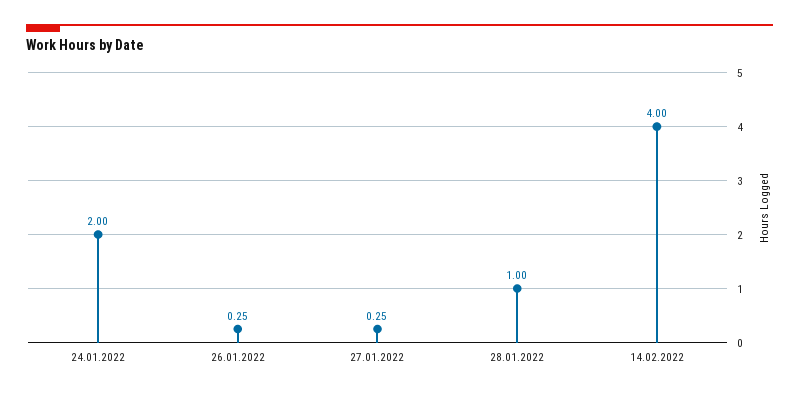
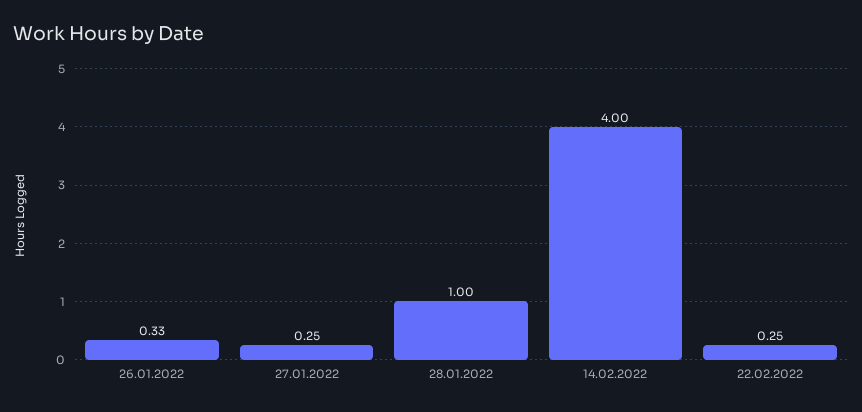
24.01.2022: 2 -> none
26.01.2022: 0.25 -> 0.33
22.02.2022: none -> 0.25

